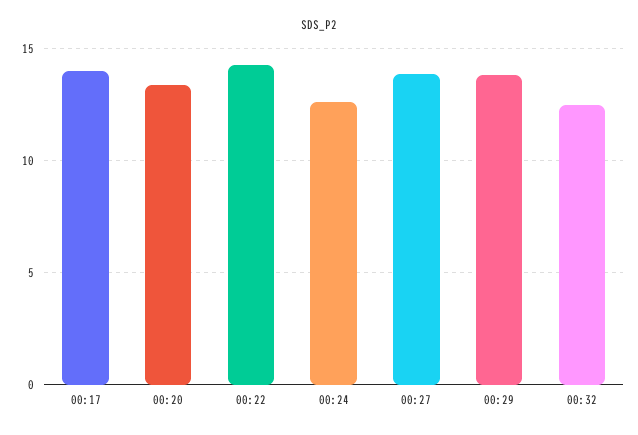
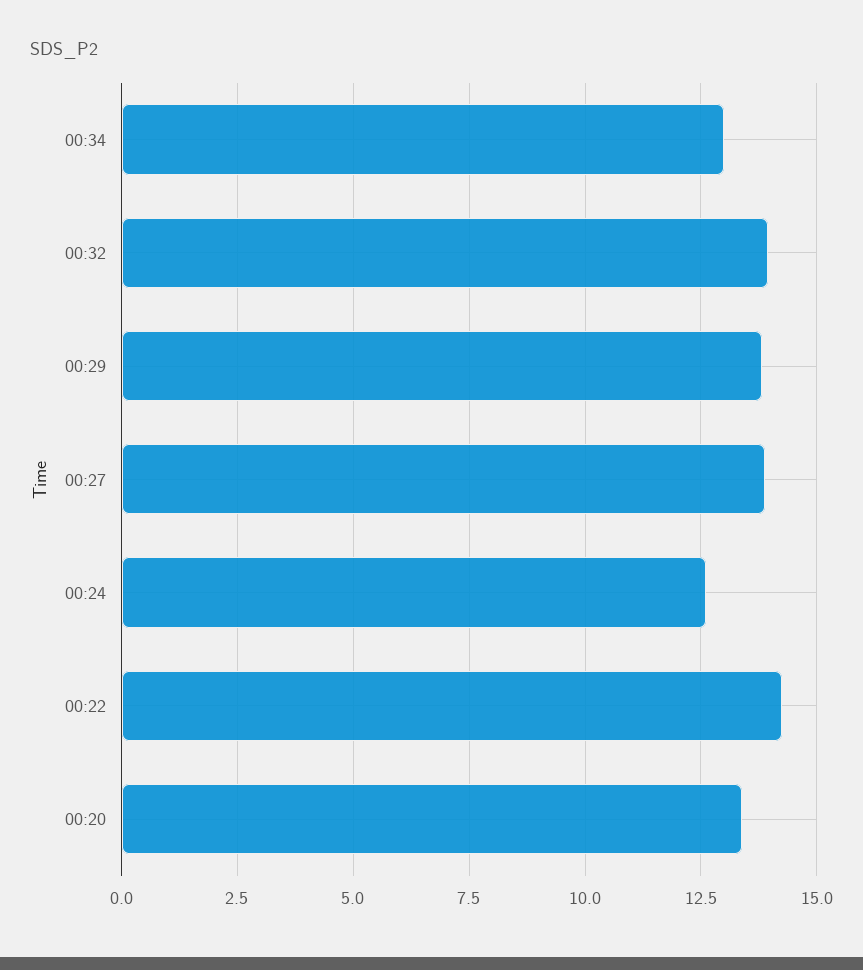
00:17: 14 -> none
00:32: 12.5 -> 14
00:34: none -> 13

